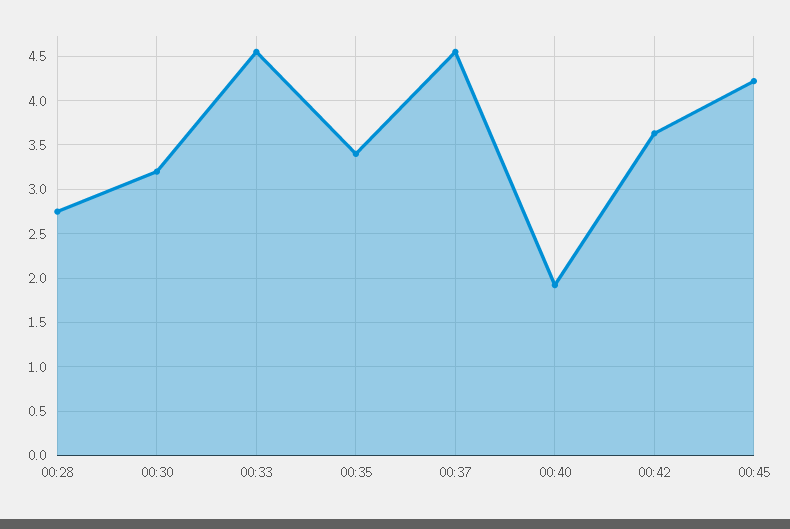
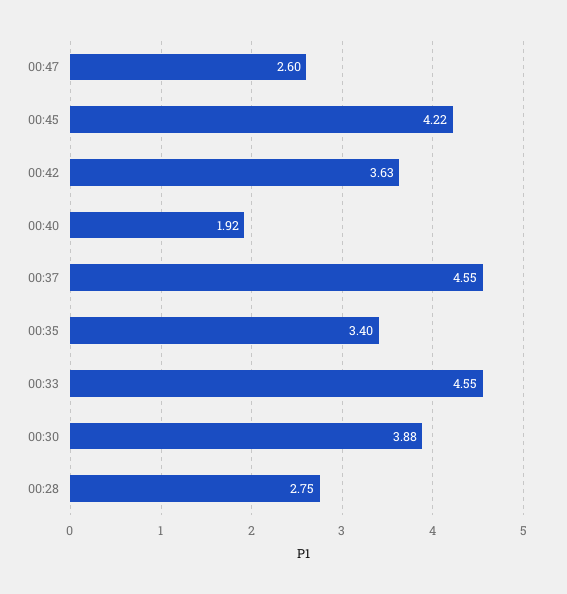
00:30: 3.2 -> 3.88
00:47: none -> 2.6

